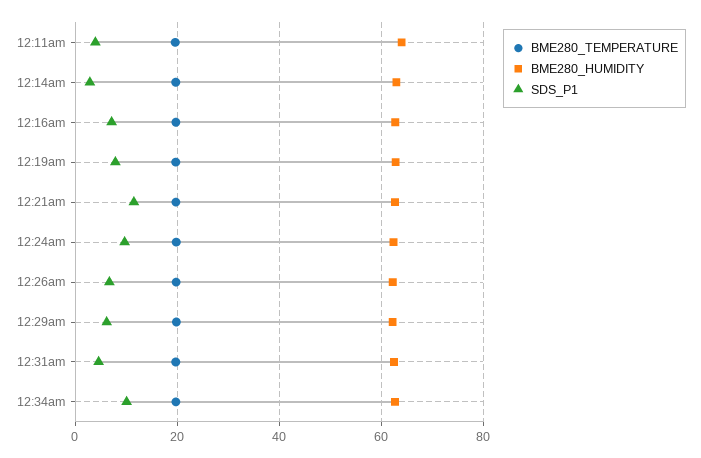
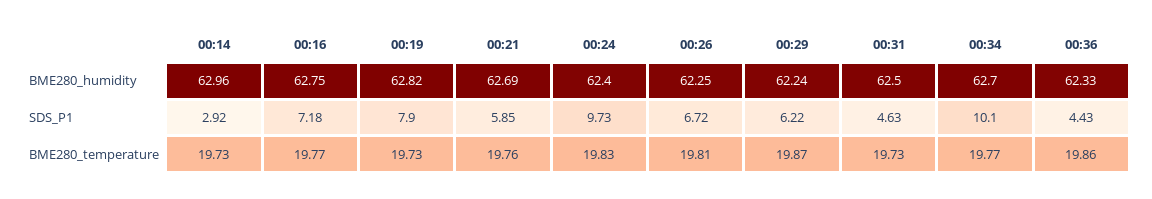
BME280_TEMPERATURE, 12:11am: 20 -> none
BME280_HUMIDITY, 12:11am: 64 -> none
SDS_P1, 12:11am: 4 -> none
SDS_P1, 12:21am: 12 -> 5.85
BME280_HUMIDITY, 00:36: none -> 62.33
SDS_P1, 00:36: none -> 4.43
BME280_TEMPERATURE, 00:36: none -> 19.86

